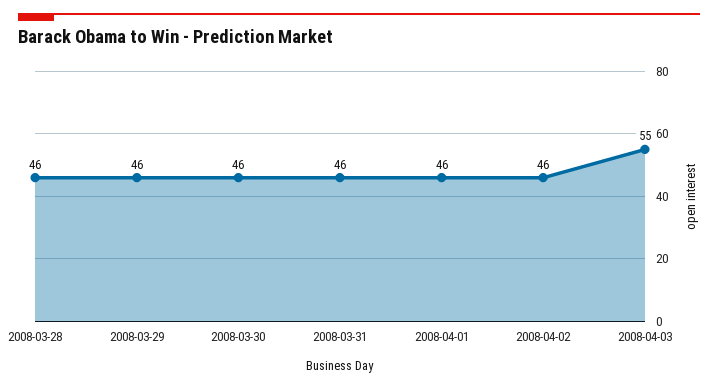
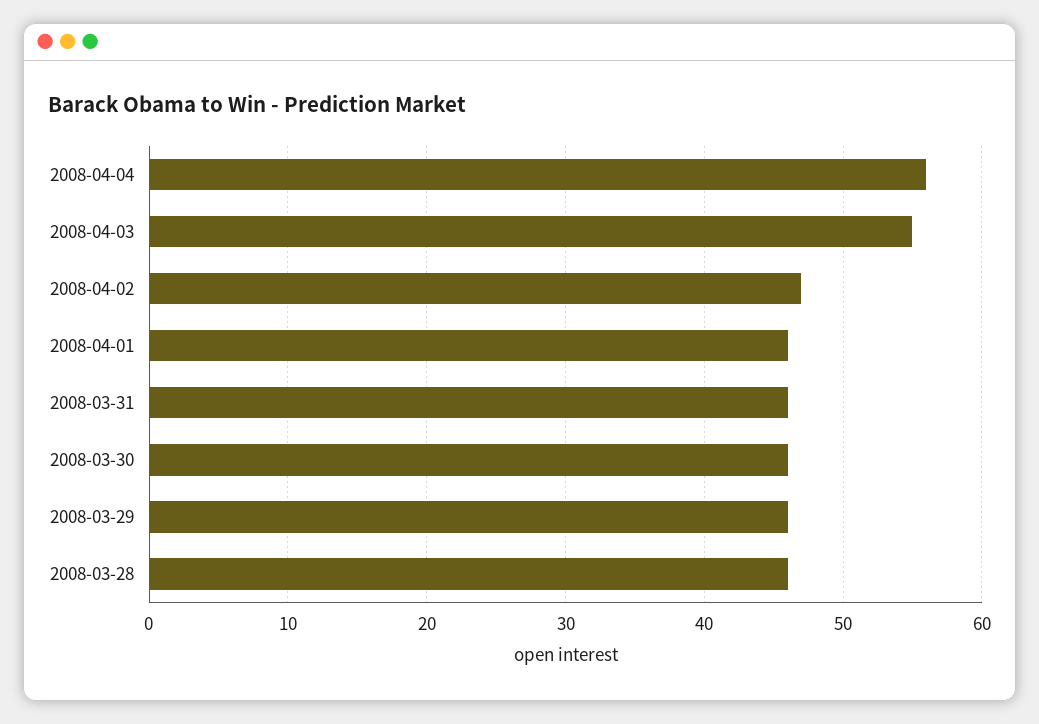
2008-04-02: 46 -> 47
2008-04-04: none -> 56

